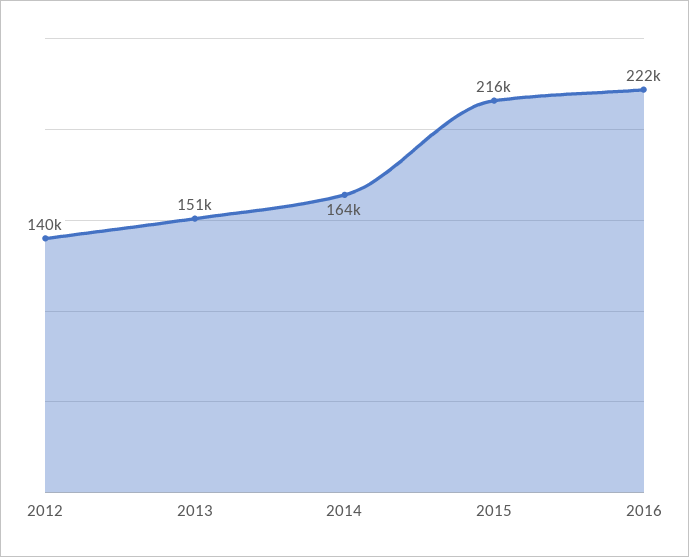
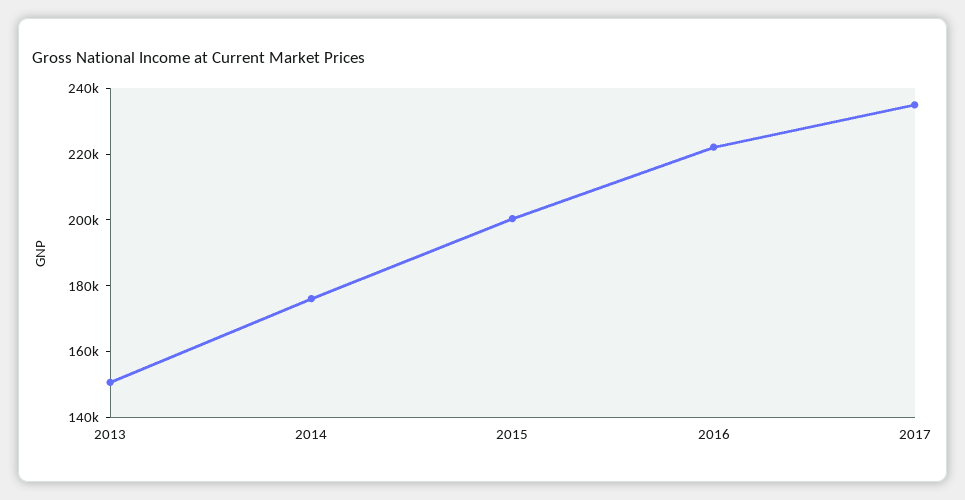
2012: 140000 -> none
2014: 164000 -> 175000
2015: 216000 -> 200000
2017: none -> 235000

